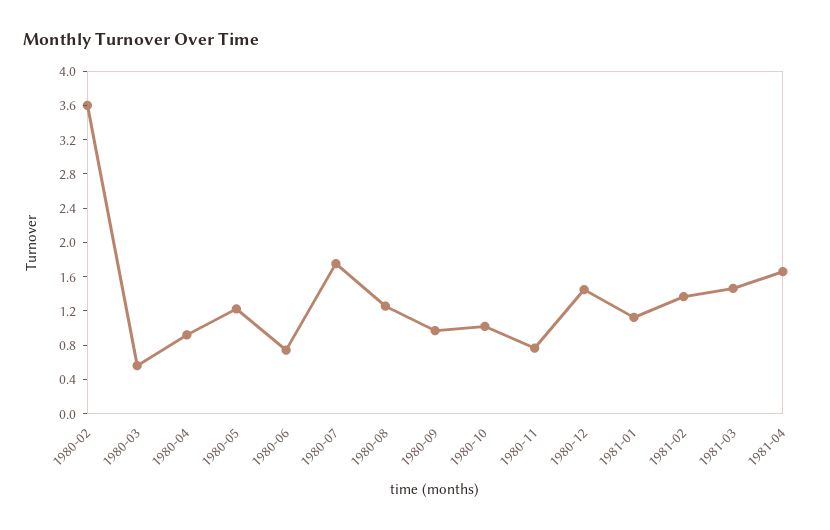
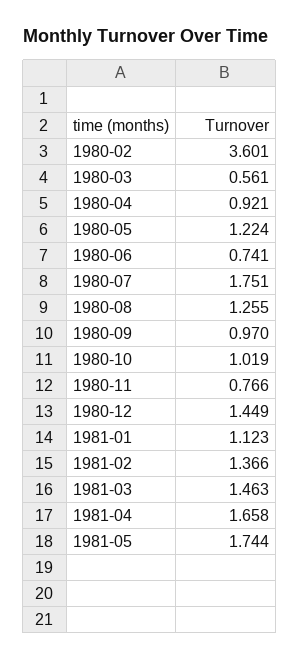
1981-05: none -> 1.744

